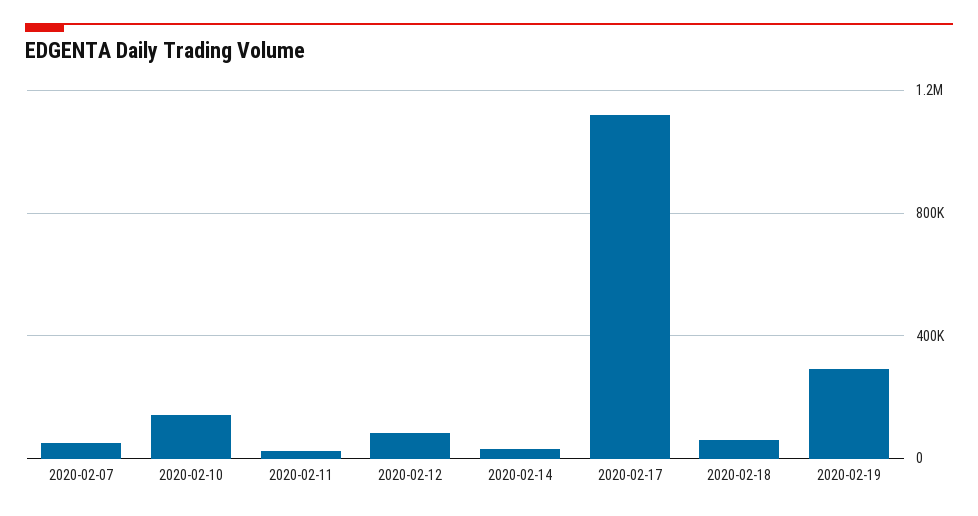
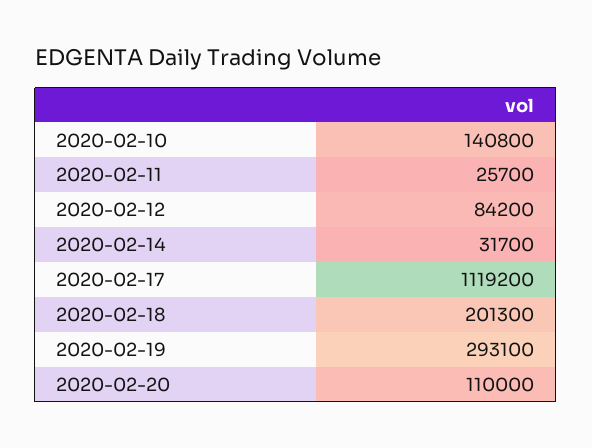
2020-02-07: 50000 -> none
2020-02-18: 50000 -> 201300
2020-02-20: none -> 110000

